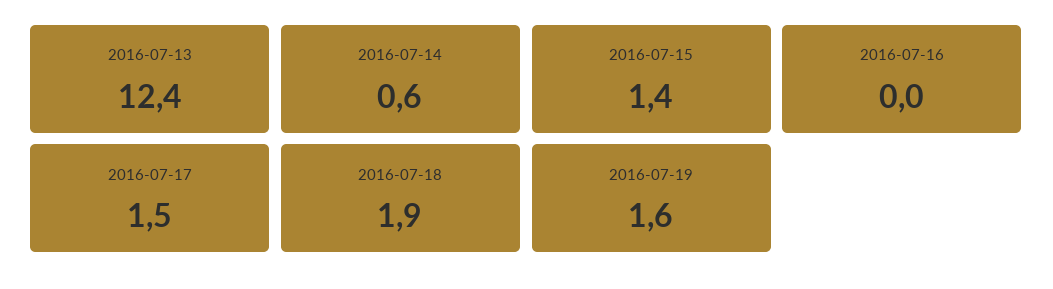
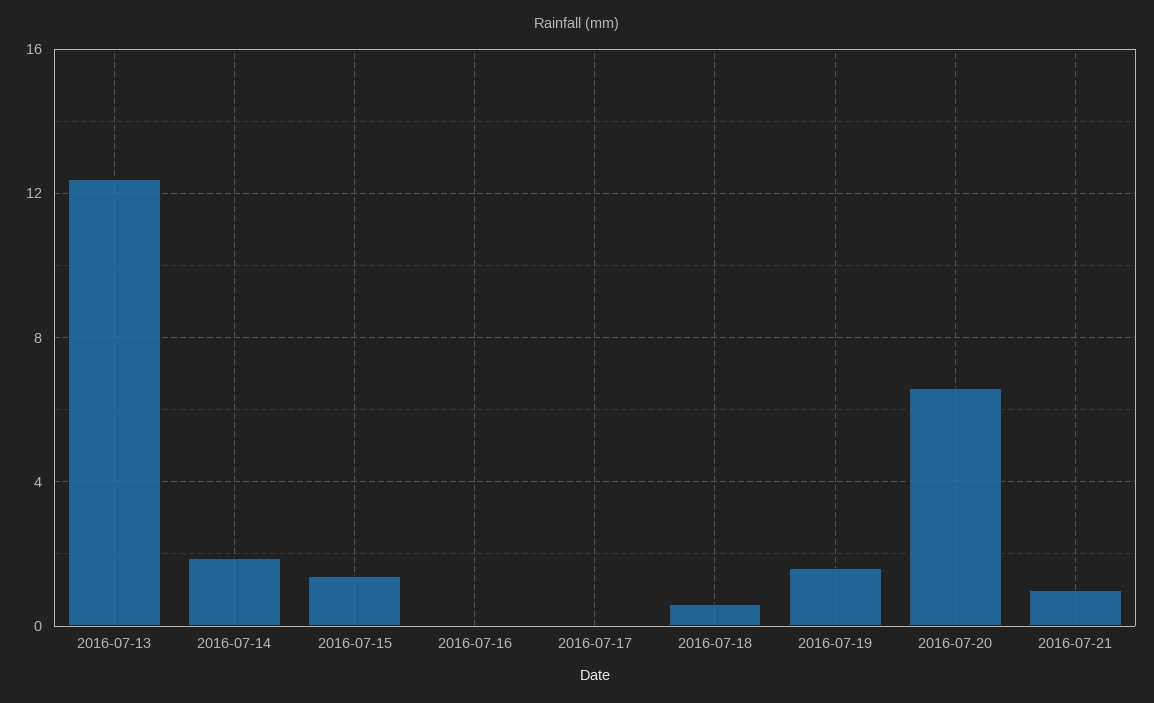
2016-07-14: 0.6 -> 2
2016-07-17: 1.5 -> 0
2016-07-18: 1.9 -> 0.5
2016-07-20: none -> 6.5
2016-07-21: none -> 1

